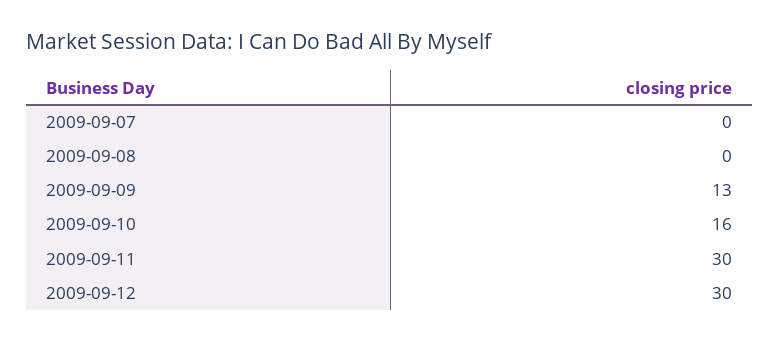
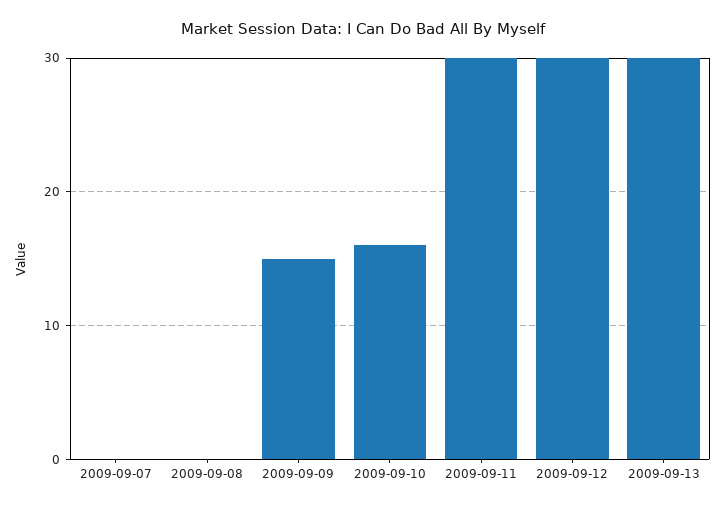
2009-09-09: 13 -> 15
2009-09-13: none -> 30

